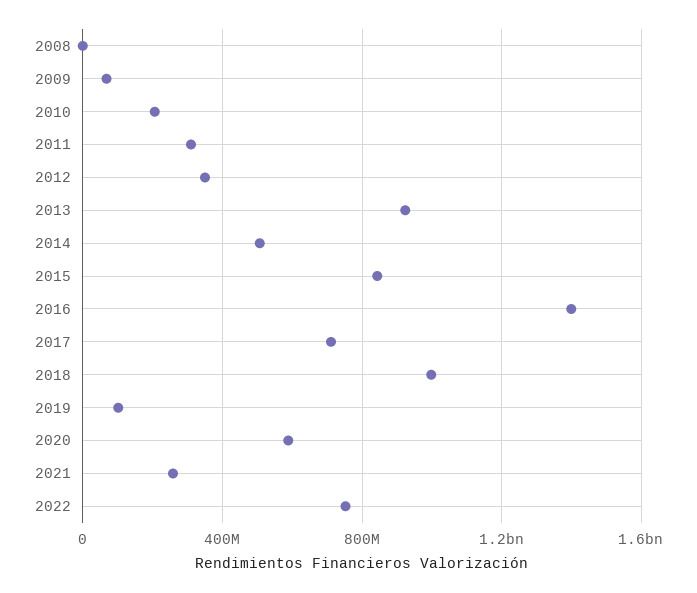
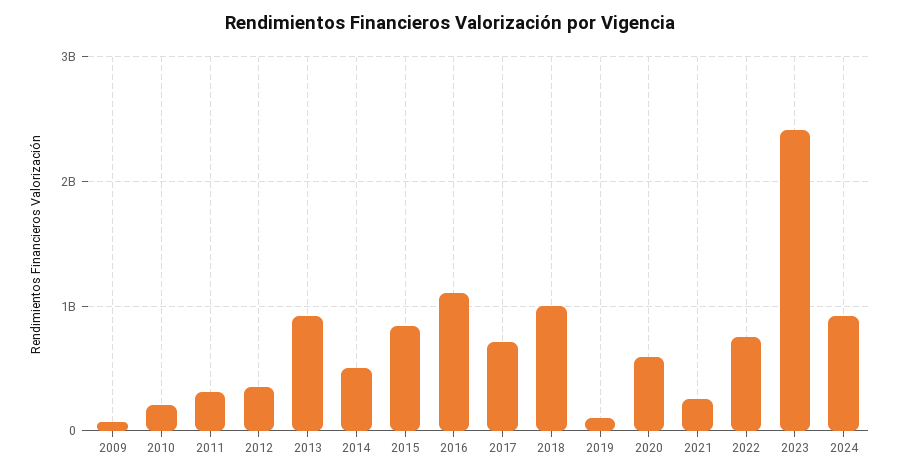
2008: 0 -> none
2016: 1400000000 -> 1100000000
2023: none -> 2400000000
2024: none -> 900000000

